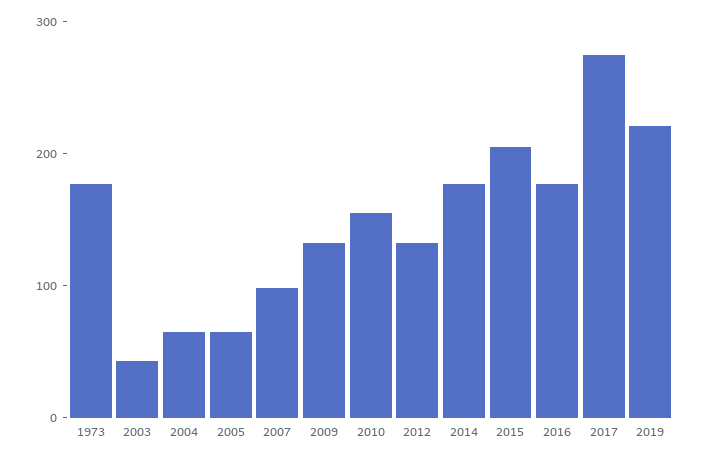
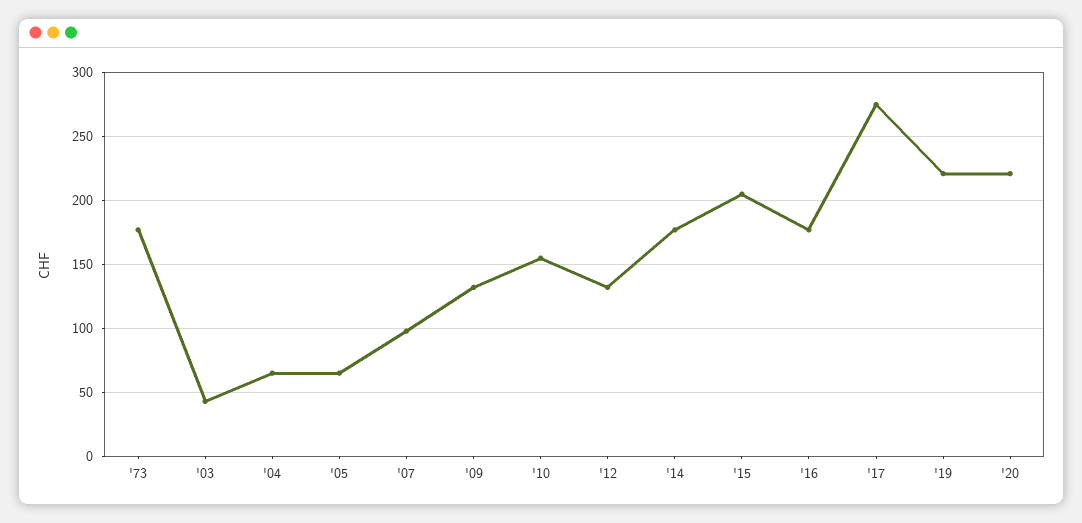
'20: none -> 220

